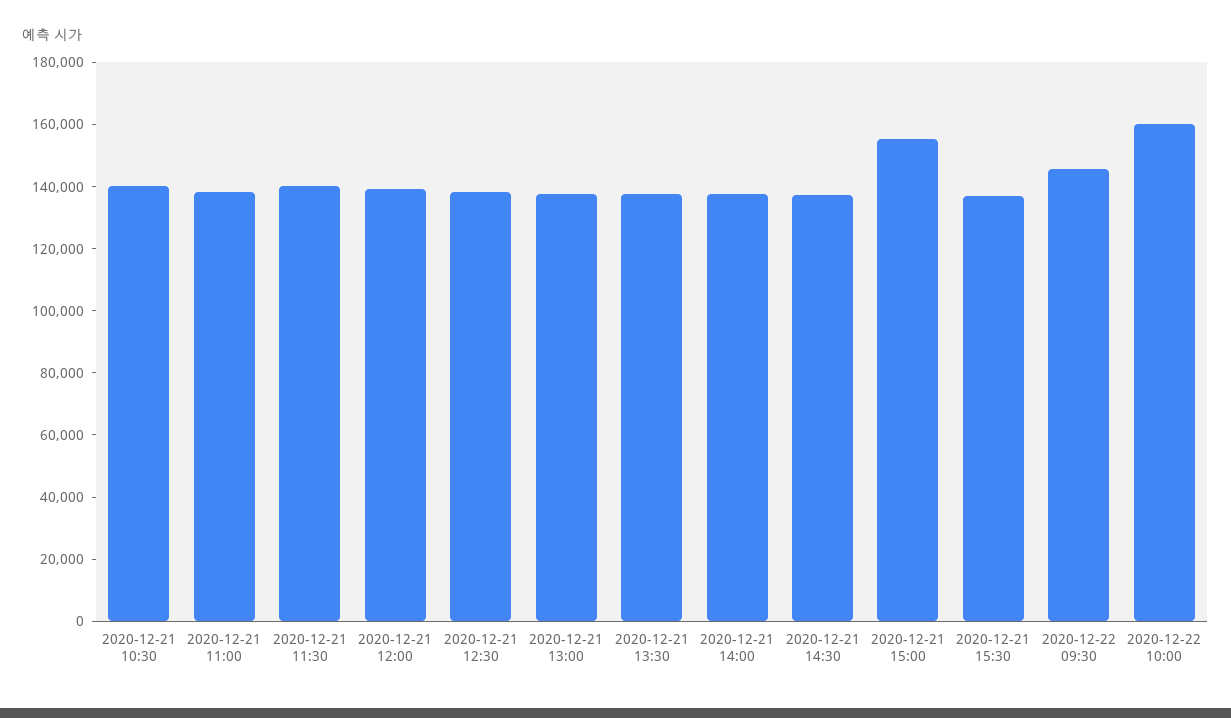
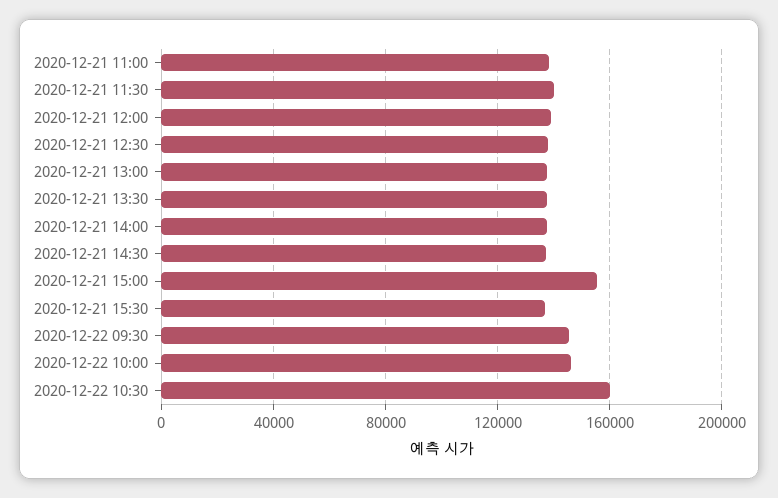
2020-12-21 10:30: 140000 -> none
2020-12-22 10:00: 160000 -> 145000
2020-12-22 10:30: none -> 160000

